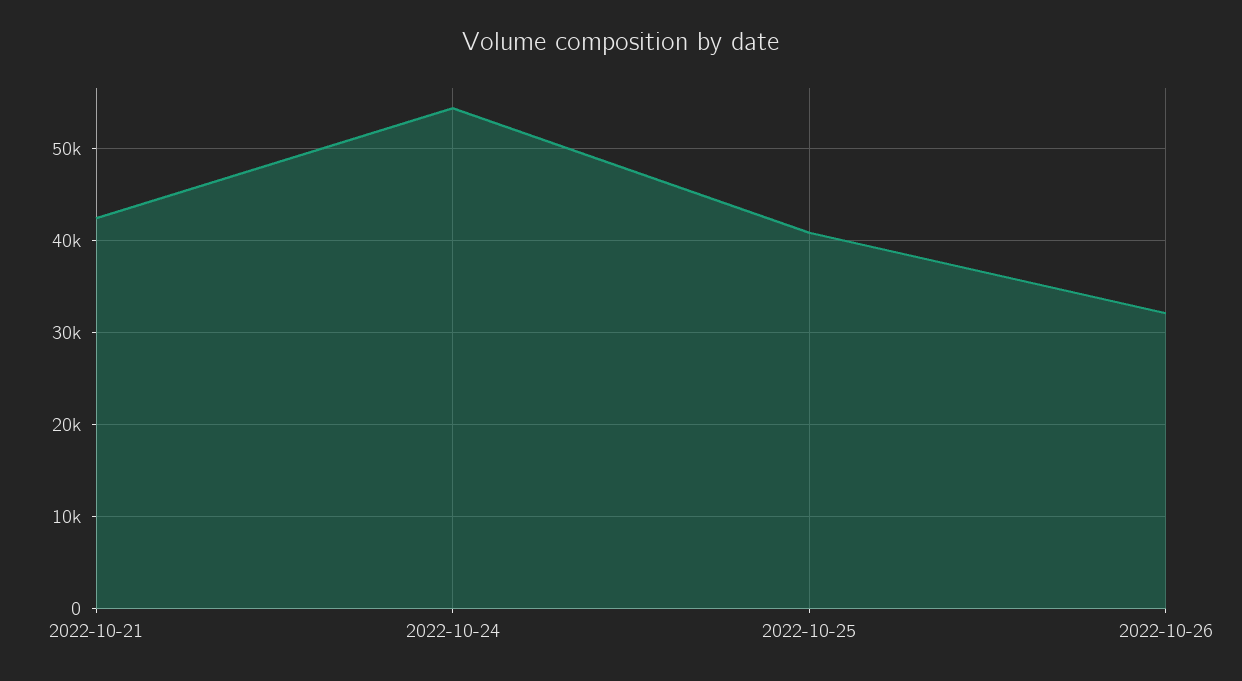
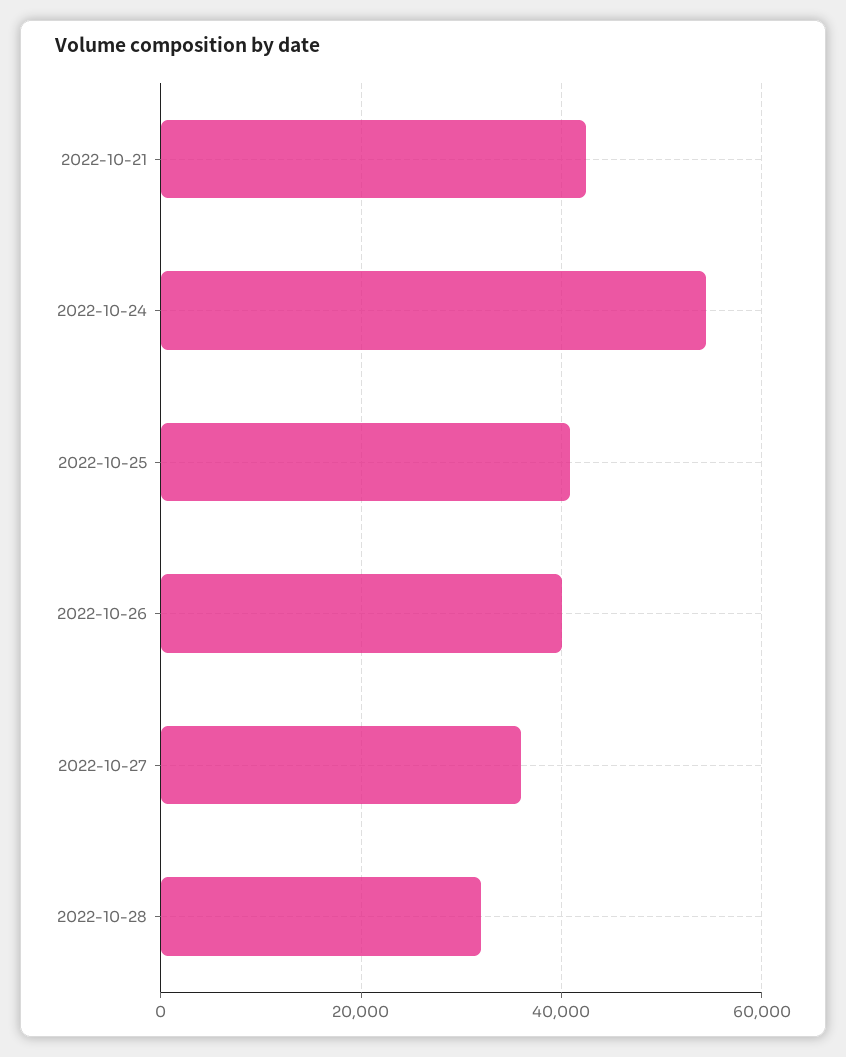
2022-10-26: 32000 -> 40000
2022-10-27: none -> 36000
2022-10-28: none -> 32000

